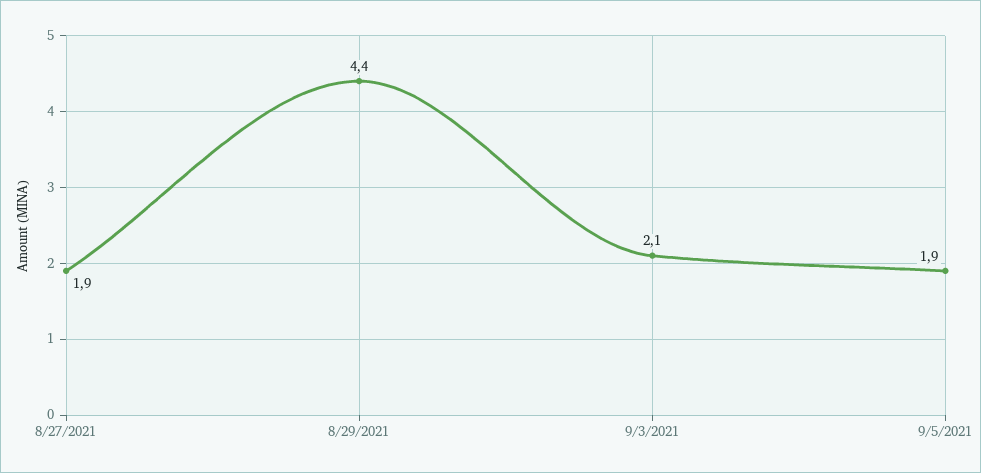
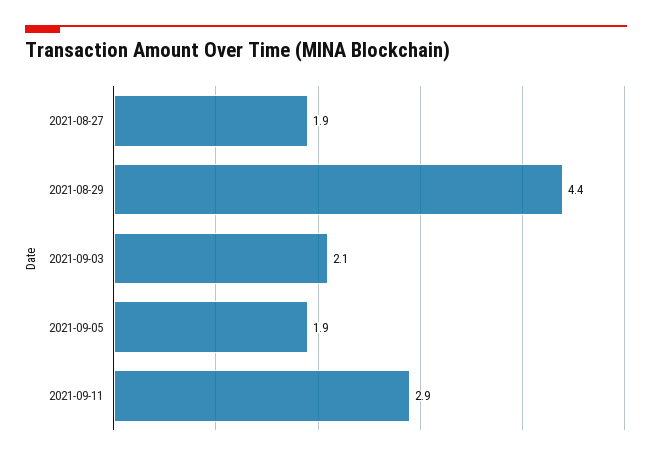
2021-09-11: none -> 2.9

